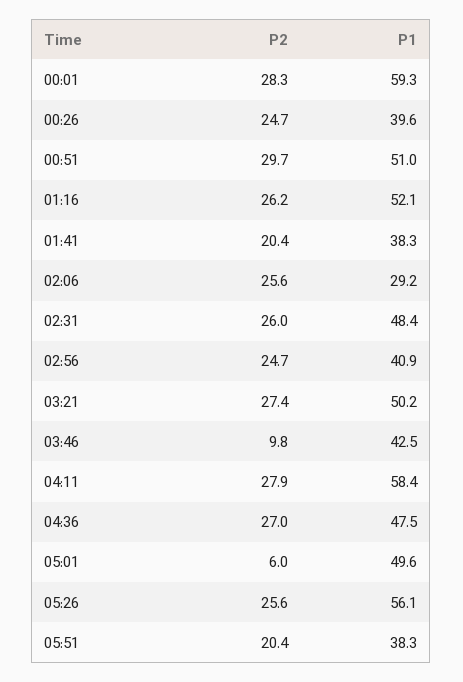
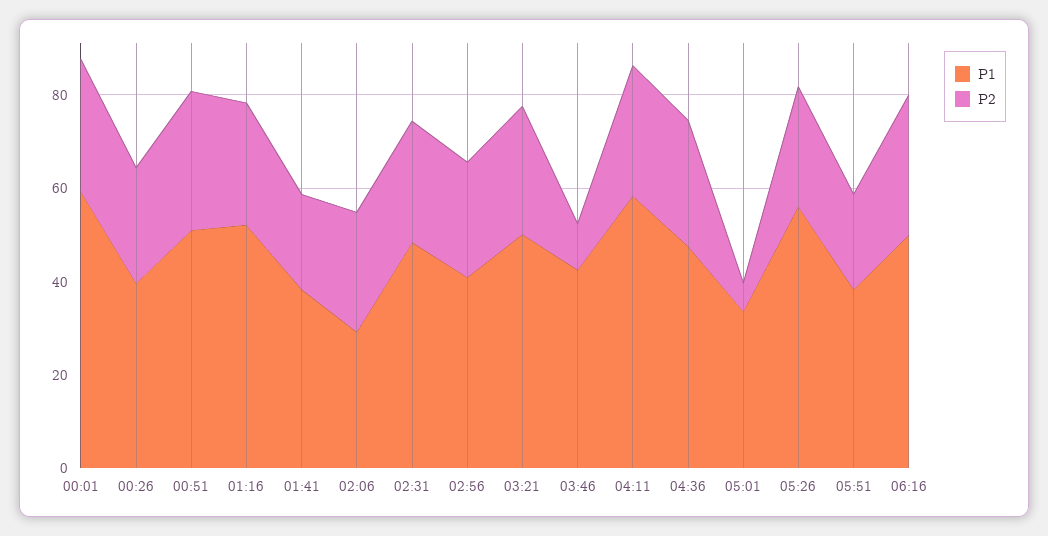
P1, 05:01: 49.6 -> 35
P1, 06:16: none -> 50
P2, 06:16: none -> 30

